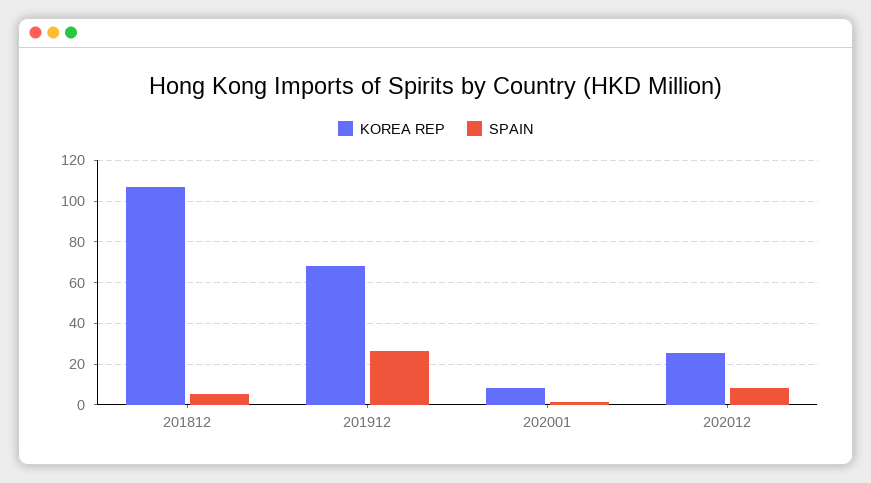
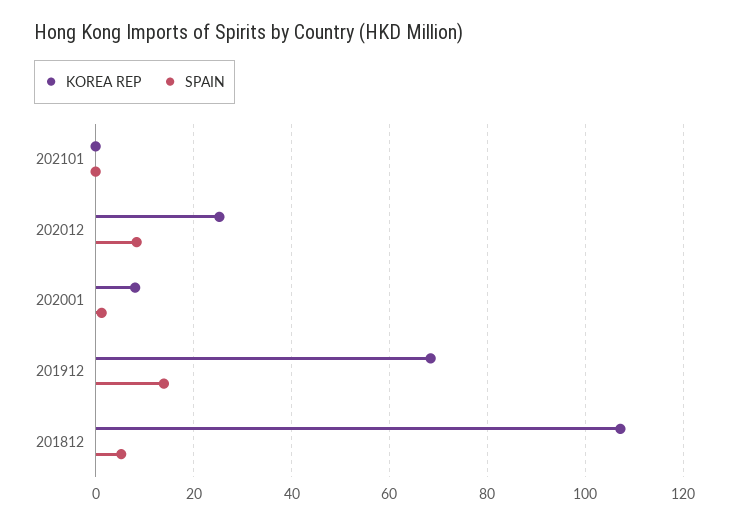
SPAIN, 201912: 25 -> 14
KOREA REP, 202101: none -> 0
SPAIN, 202101: none -> 0

